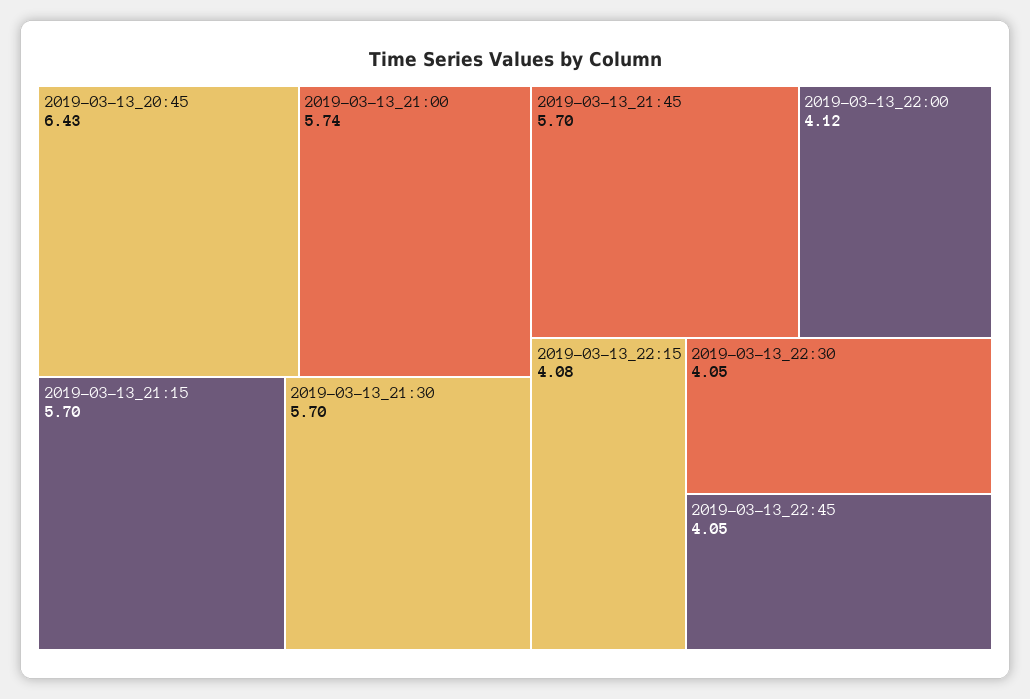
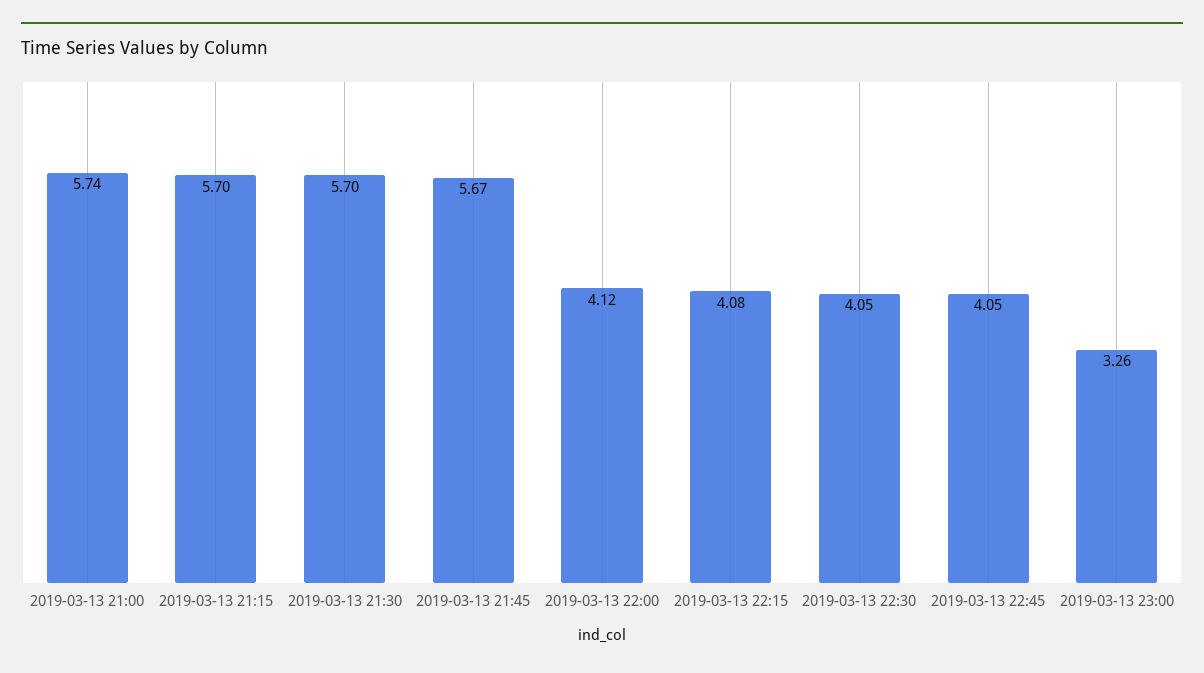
2019-03-13_20:45: 6.43 -> none
2019-03-13_21:45: 5.7 -> 5.67
2019-03-13 23:00: none -> 3.26

